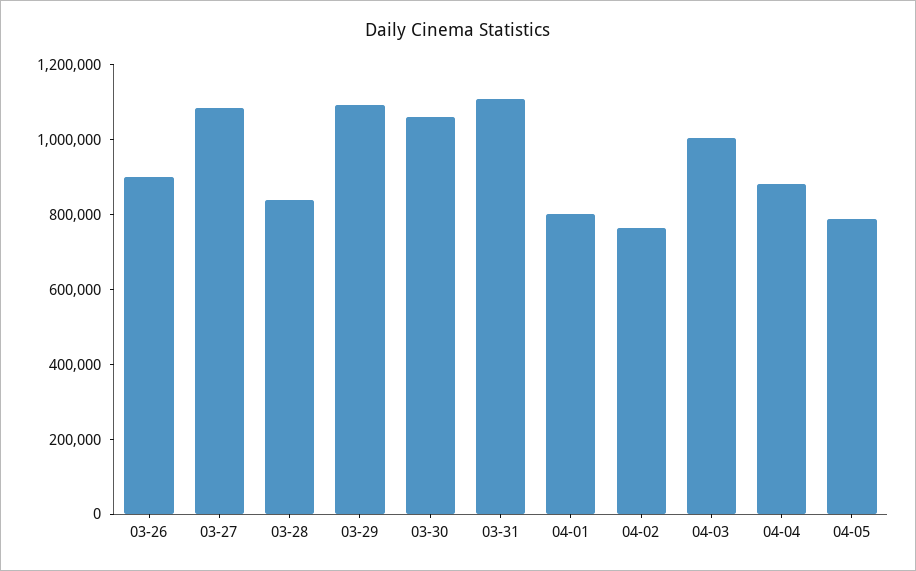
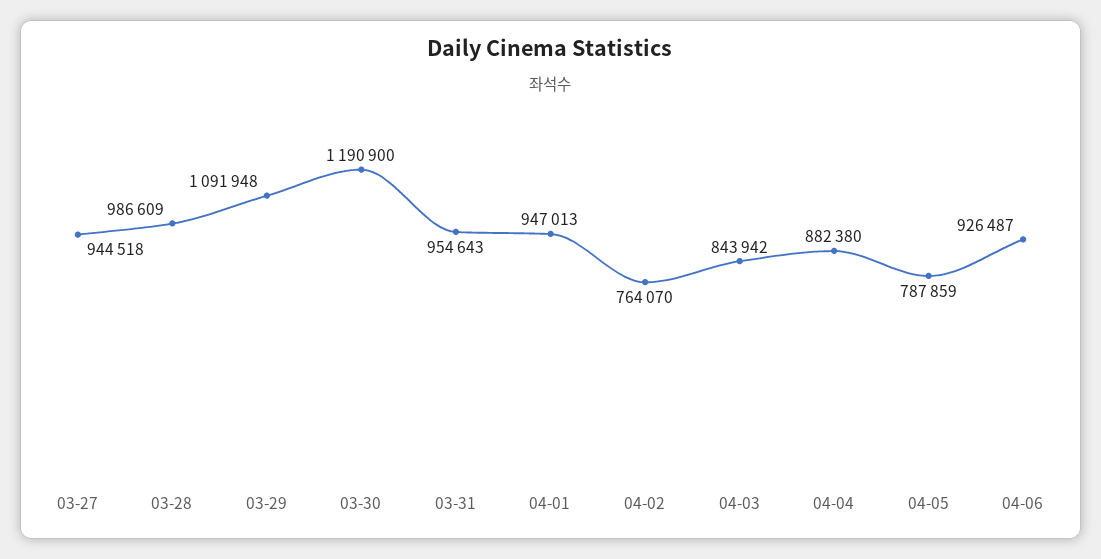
03-26: 900000 -> none
03-27: 1100000 -> 944518
03-28: 850000 -> 986609
03-30: 1050000 -> 1190900
03-31: 1100000 -> 954643
04-01: 800000 -> 947013
04-03: 1000000 -> 843942
04-06: none -> 926487

